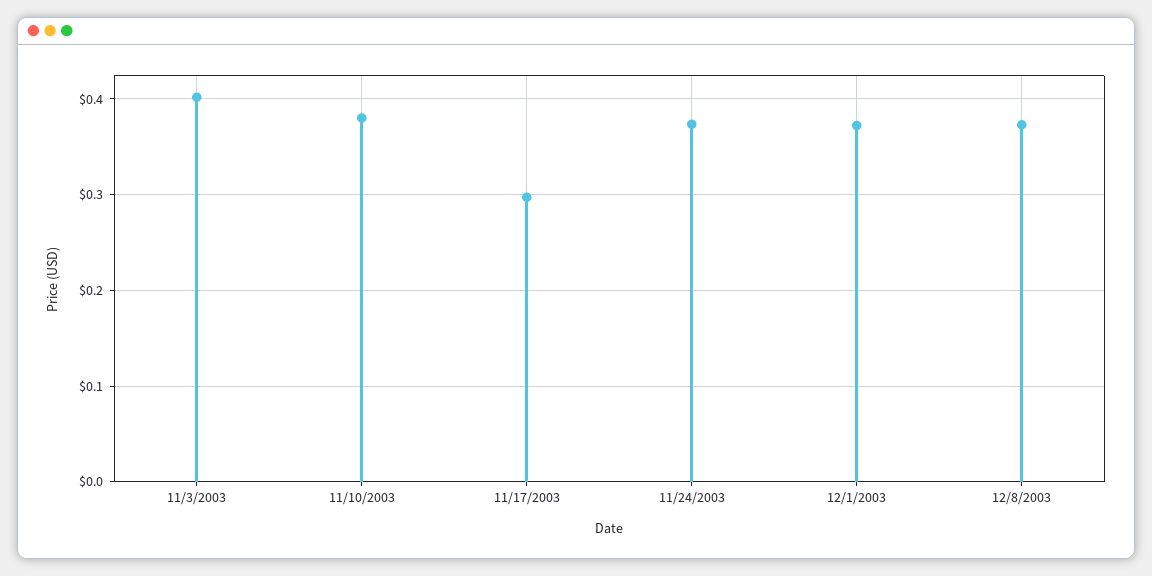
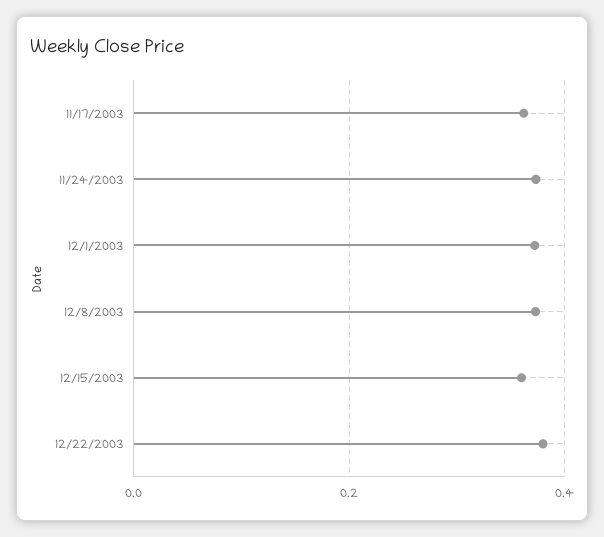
11/3/2003: 0.4 -> none
11/10/2003: 0.38 -> none
11/17/2003: 0.3 -> 0.36
12/15/2003: none -> 0.36
12/22/2003: none -> 0.38

